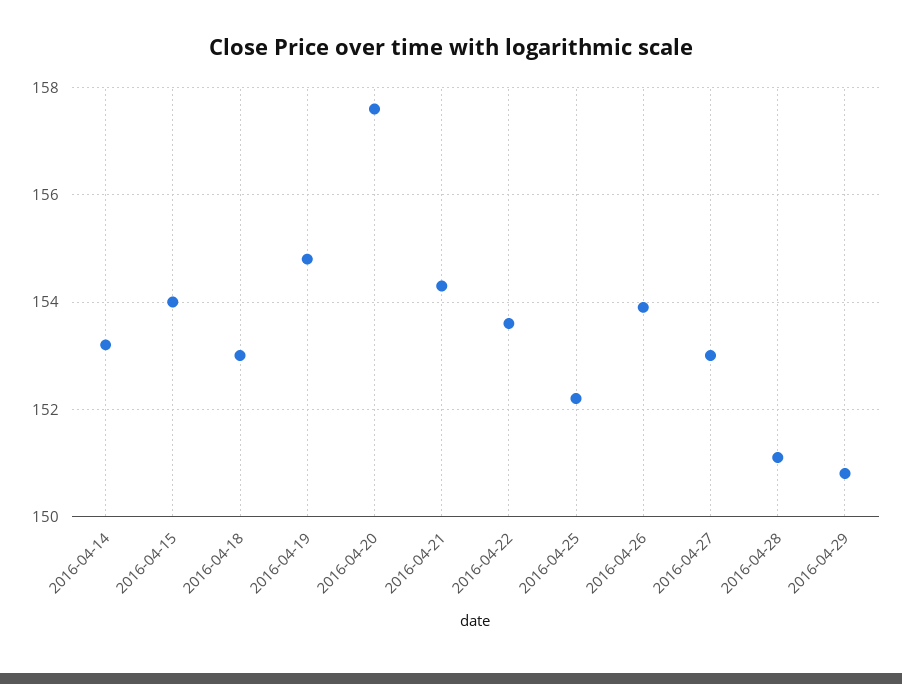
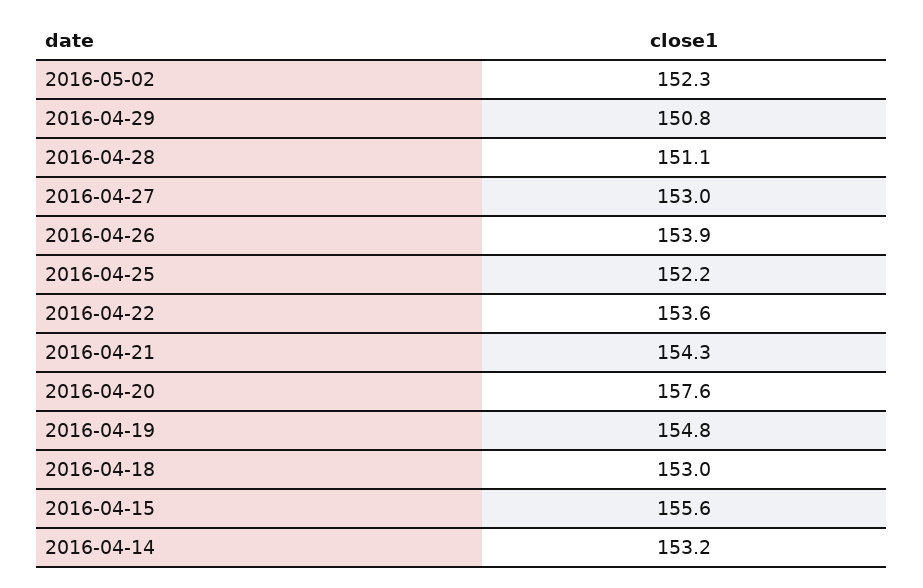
2016-04-15: 154 -> 155.6
2016-05-02: none -> 152.3

